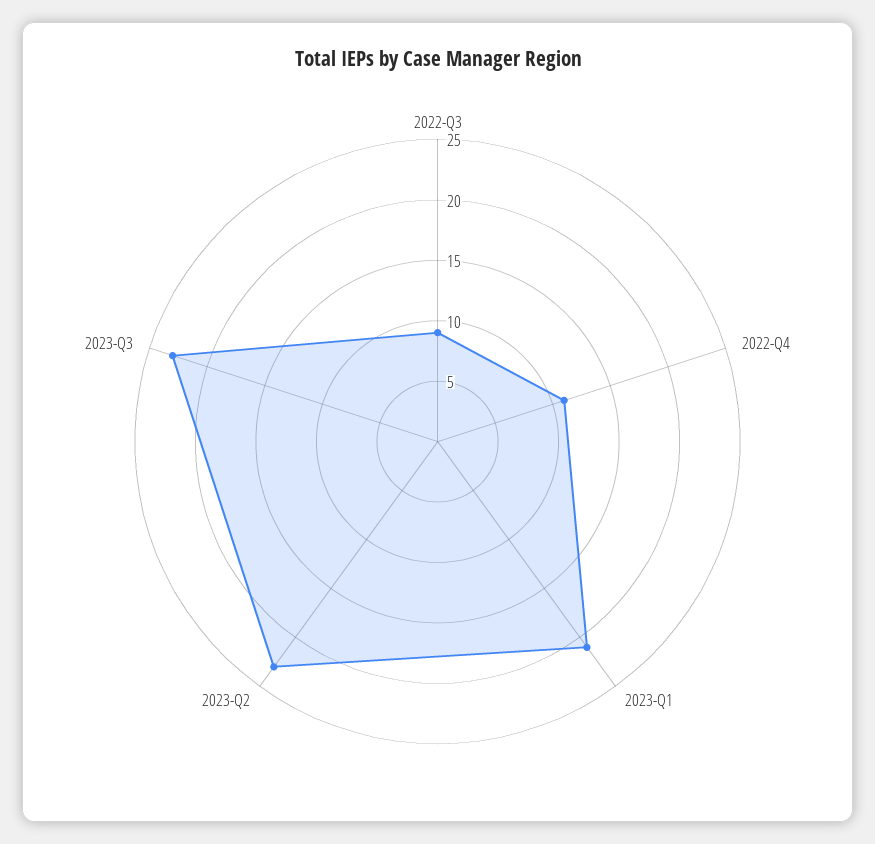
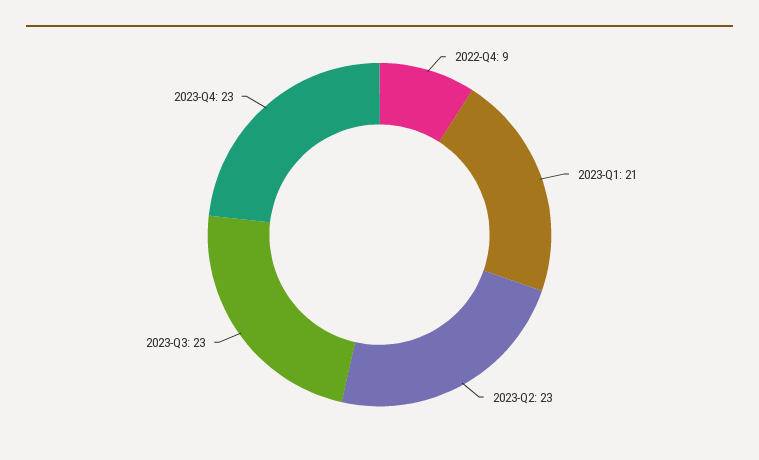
2022-Q3: 9 -> none
2022-Q4: 11 -> 9
2023-Q4: none -> 23

